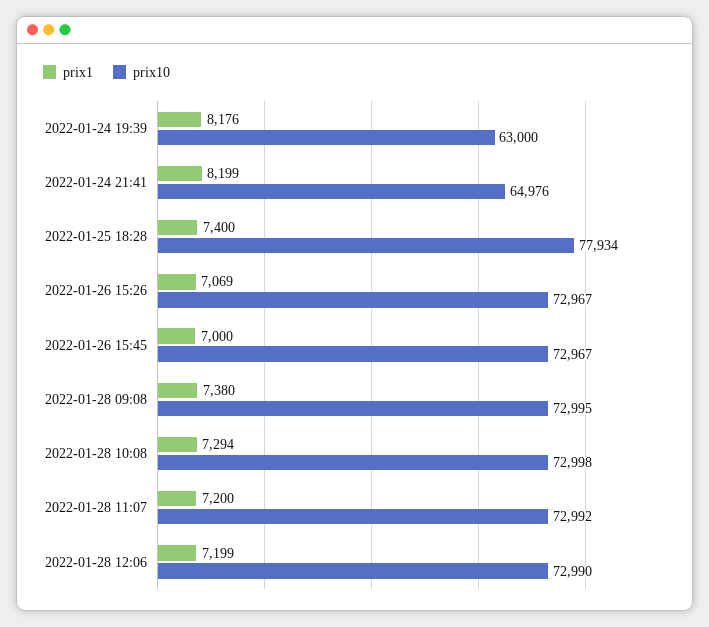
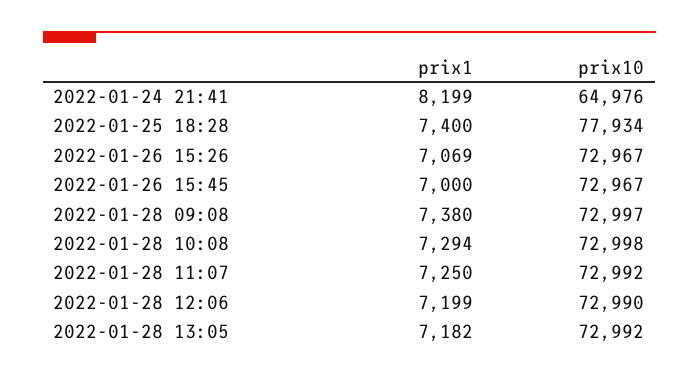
prix1, 2022-01-24 19:39: 8176 -> none
prix10, 2022-01-24 19:39: 63000 -> none
prix10, 2022-01-28 09:08: 72995 -> 72997
prix1, 2022-01-28 11:07: 7200 -> 7250
prix1, 2022-01-28 13:05: none -> 7182
prix10, 2022-01-28 13:05: none -> 72992

